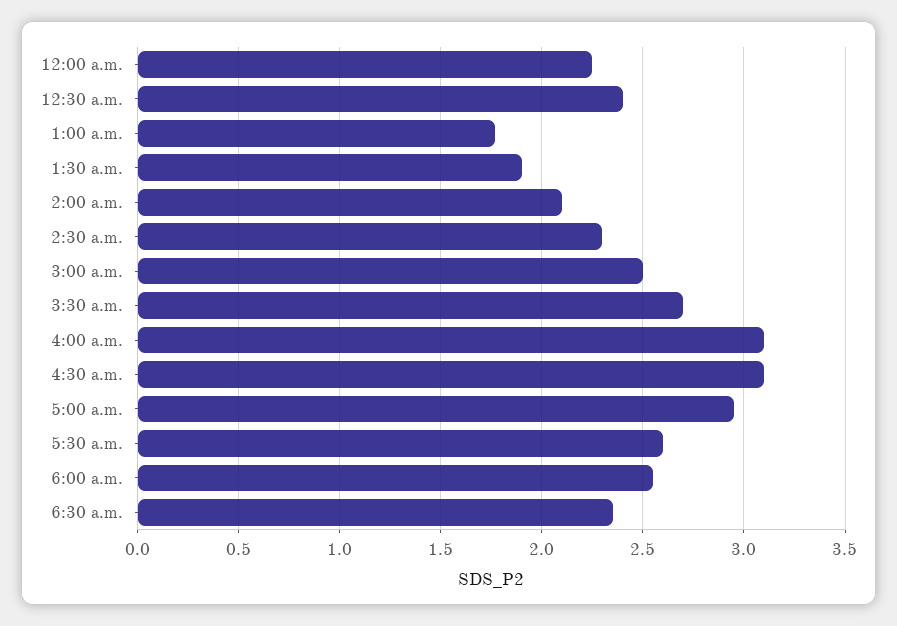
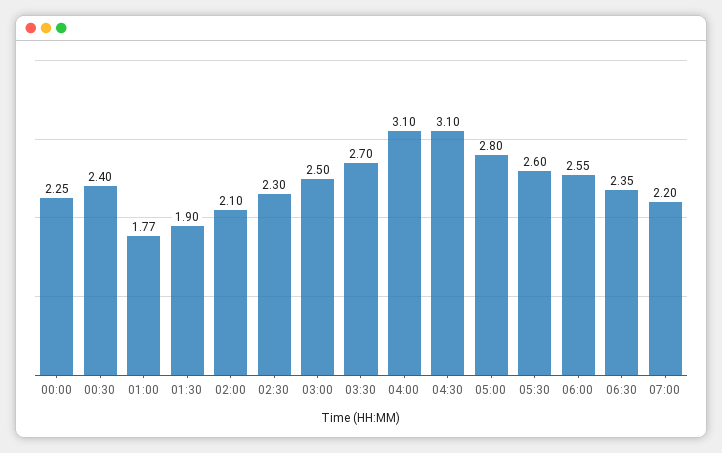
5:00 a.m.: 2.95 -> 2.8
07:00: none -> 2.2

